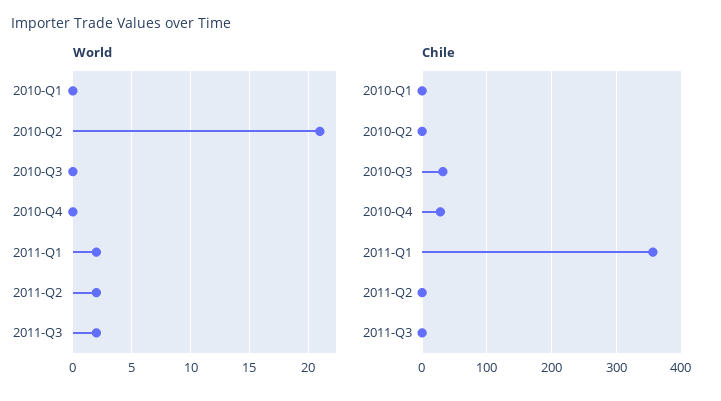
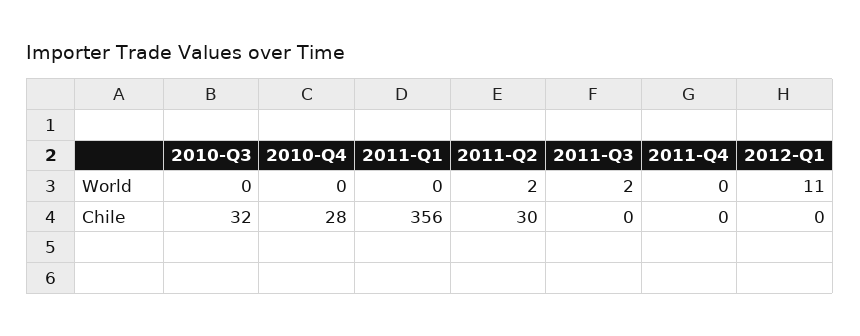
World, 2010-Q1: 0 -> none
World, 2010-Q2: 21 -> none
World, 2011-Q1: 2 -> 0
Chile, 2010-Q1: 0 -> none
Chile, 2010-Q2: 0 -> none
Chile, 2011-Q2: 0 -> 30
World, 2011-Q4: none -> 0
World, 2012-Q1: none -> 11
Chile, 2011-Q4: none -> 0
Chile, 2012-Q1: none -> 0

